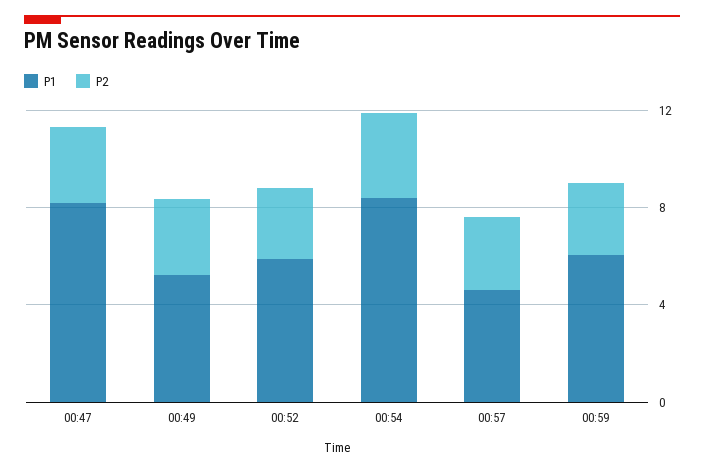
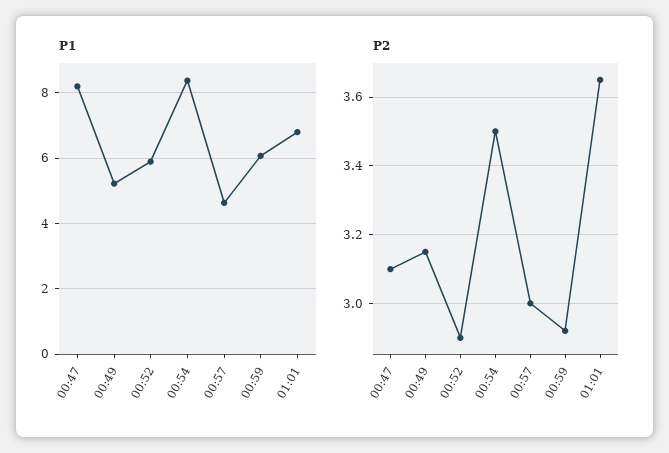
P1, 01:01: none -> 6.8
P2, 01:01: none -> 3.65

